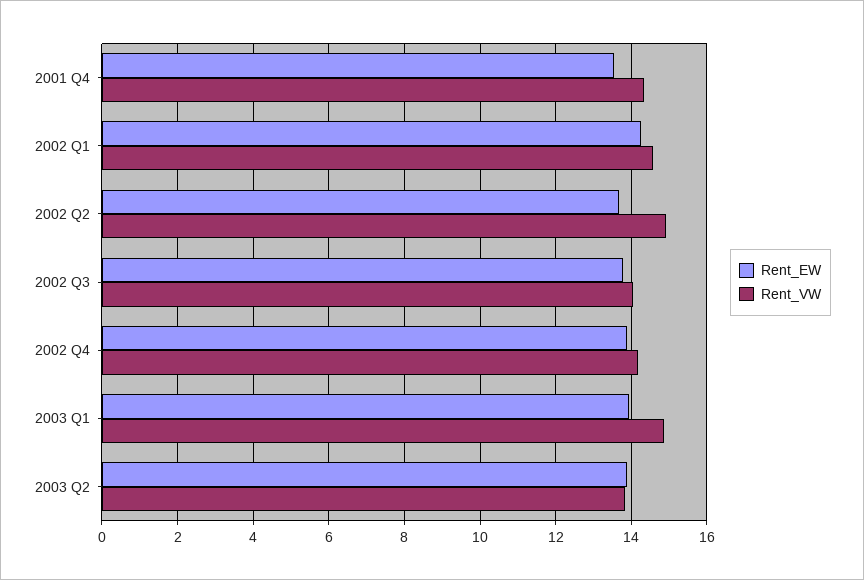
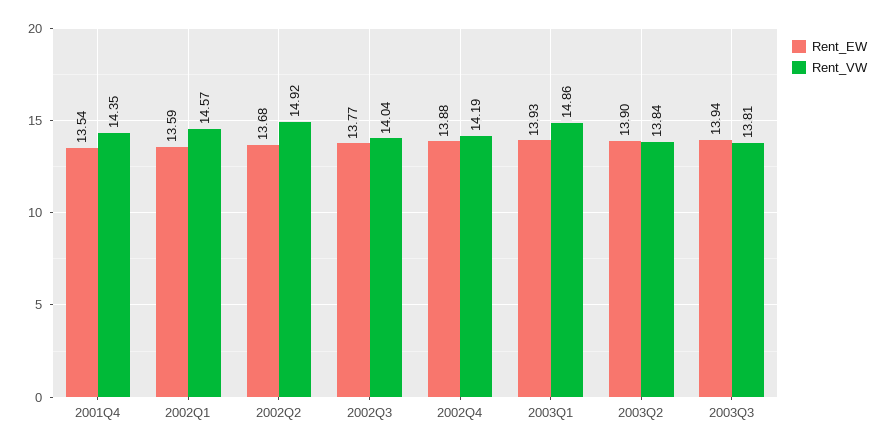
Rent_EW, 2002 Q1: 14.2 -> 13.59
Rent_EW, 2003Q3: none -> 13.94
Rent_VW, 2003Q3: none -> 13.81

